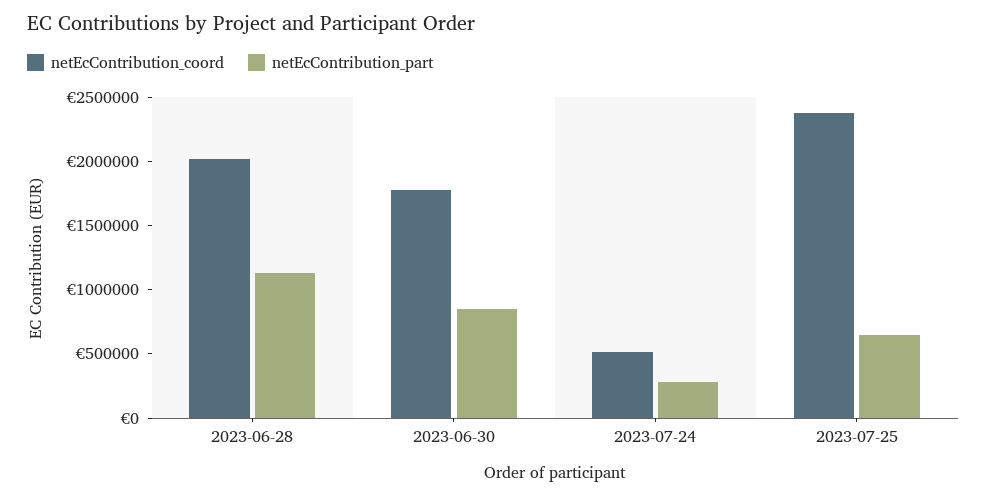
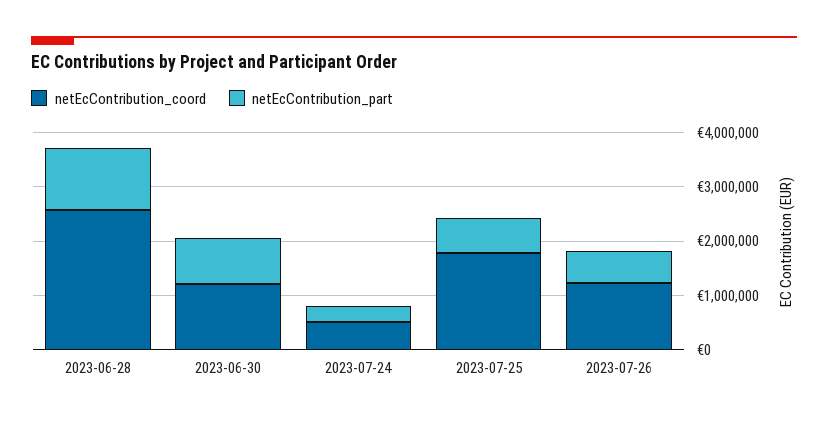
netEcContribution_coord, 2023-06-28: 2000000 -> 2600000
netEcContribution_coord, 2023-06-30: 1800000 -> 1200000
netEcContribution_coord, 2023-07-25: 2400000 -> 1800000
netEcContribution_coord, 2023-07-26: none -> 1200000
netEcContribution_part, 2023-07-26: none -> 600000

